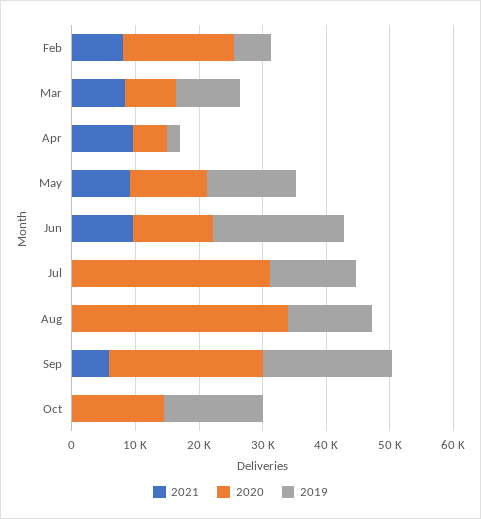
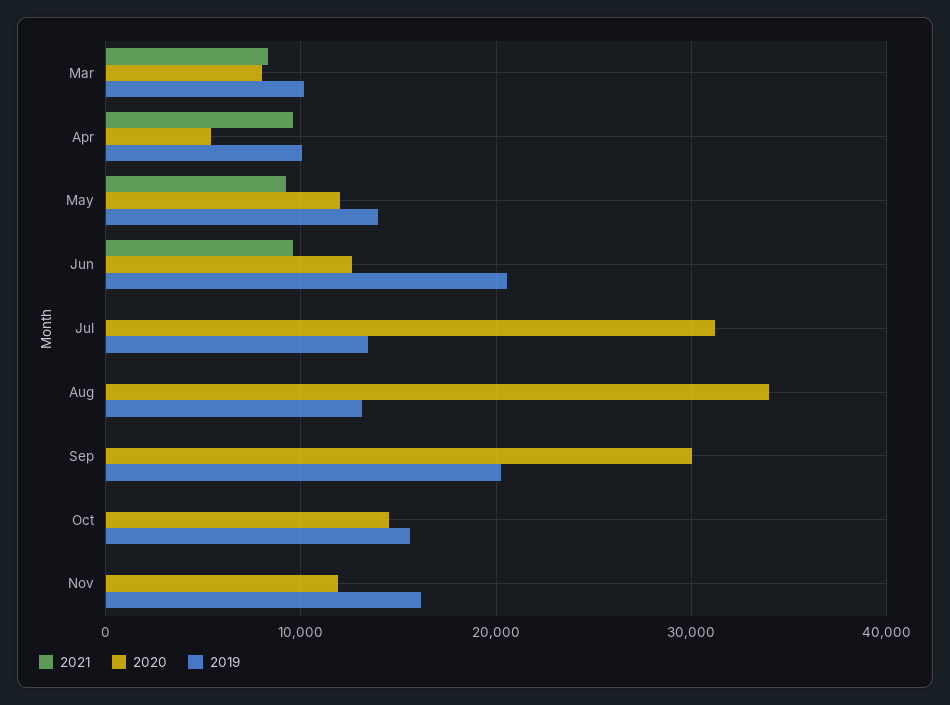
2021, Feb: 8000 -> none
2020, Feb: 18000 -> none
2019, Feb: 6000 -> none
2019, Apr: 2000 -> 10000
2021, Sep: 6000 -> 0
2020, Sep: 24000 -> 30000
2021, Nov: none -> 0
2020, Nov: none -> 12000
2019, Nov: none -> 16000

